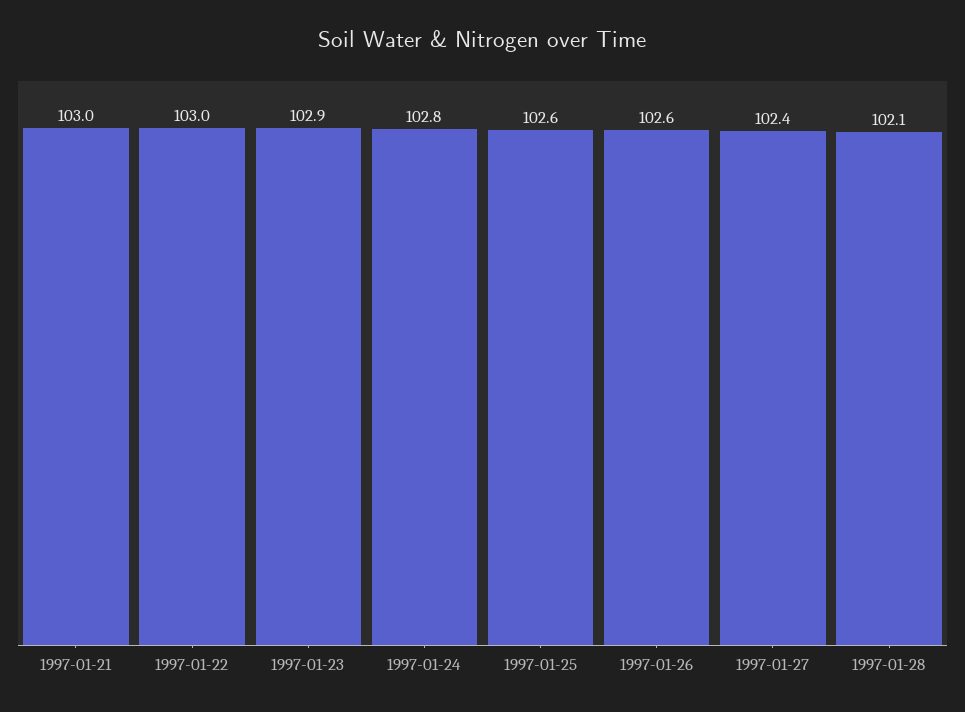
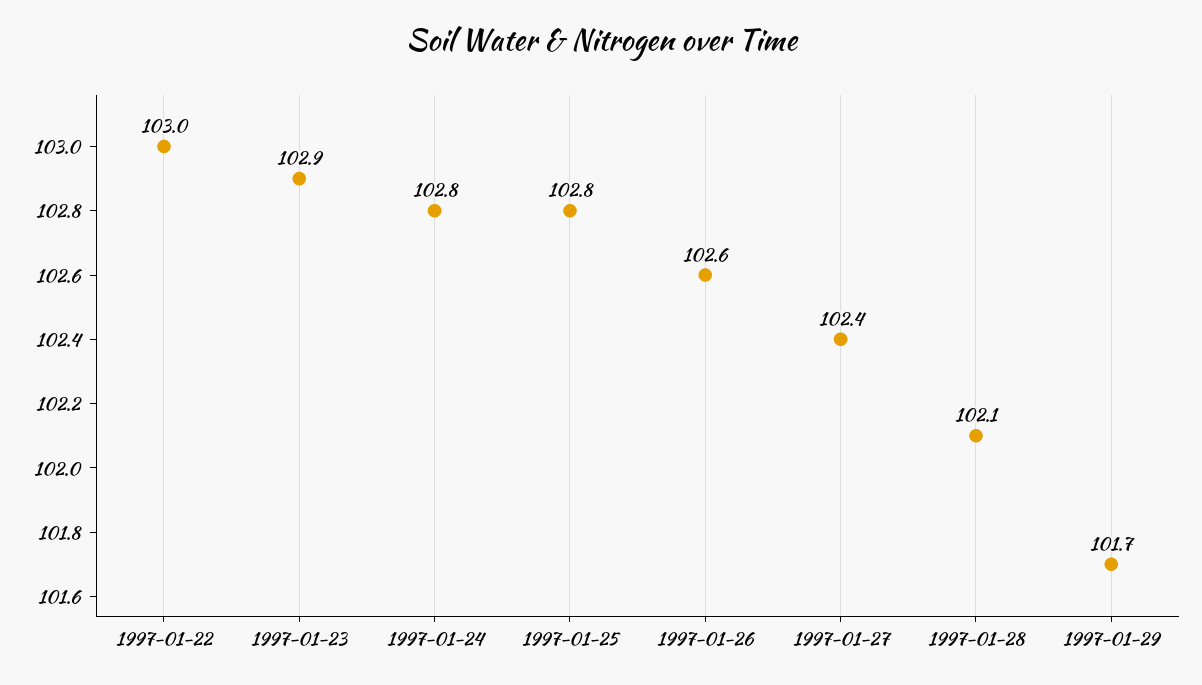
1997-01-21: 103 -> none
1997-01-25: 102.6 -> 102.8
1997-01-29: none -> 101.7

